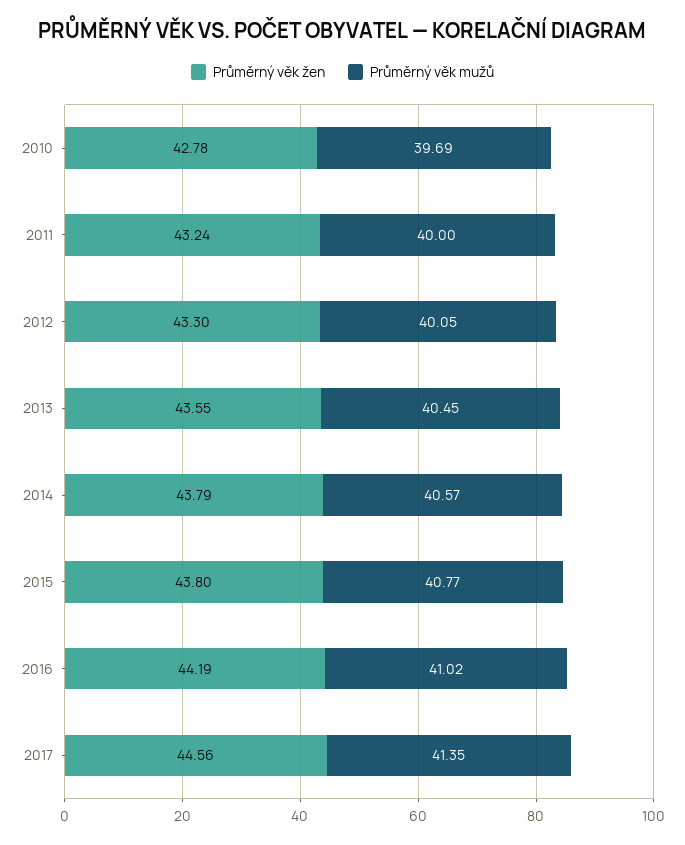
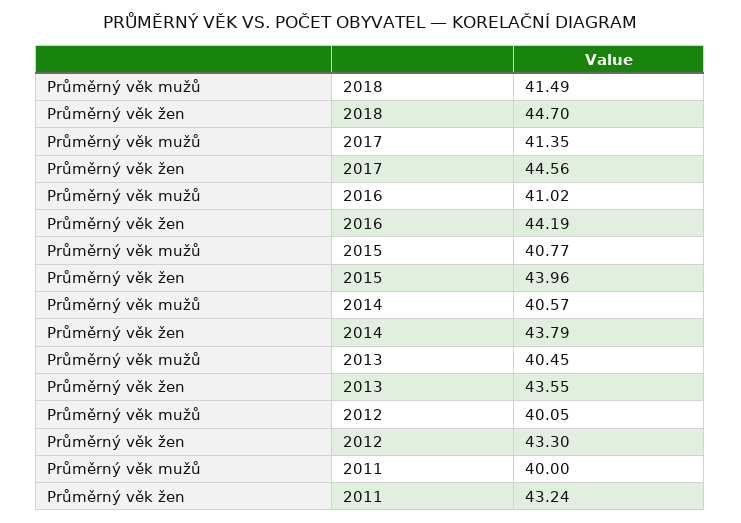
Průměrný věk žen, 2010: 42.78 -> none
Průměrný věk mužů, 2010: 39.69 -> none
Průměrný věk žen, 2015: 43.8 -> 43.96
Průměrný věk mužů, 2018: none -> 41.49
Průměrný věk žen, 2018: none -> 44.7

